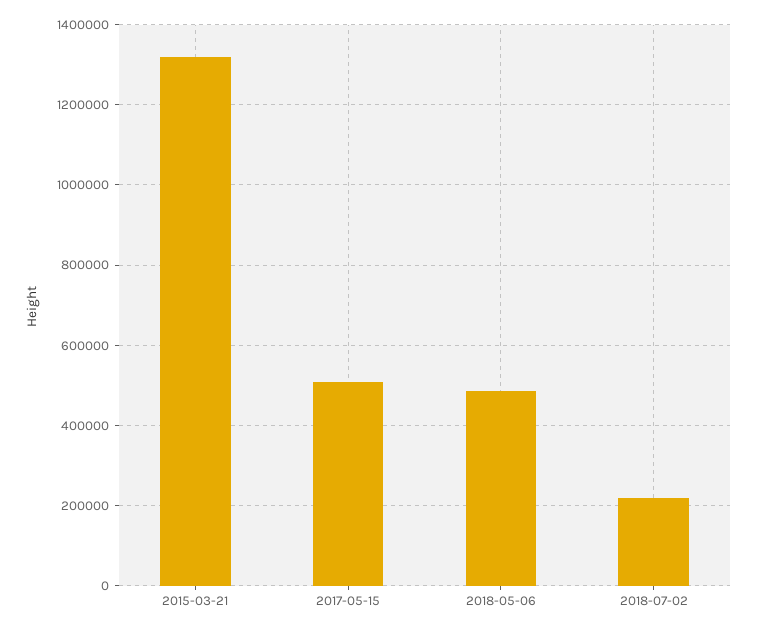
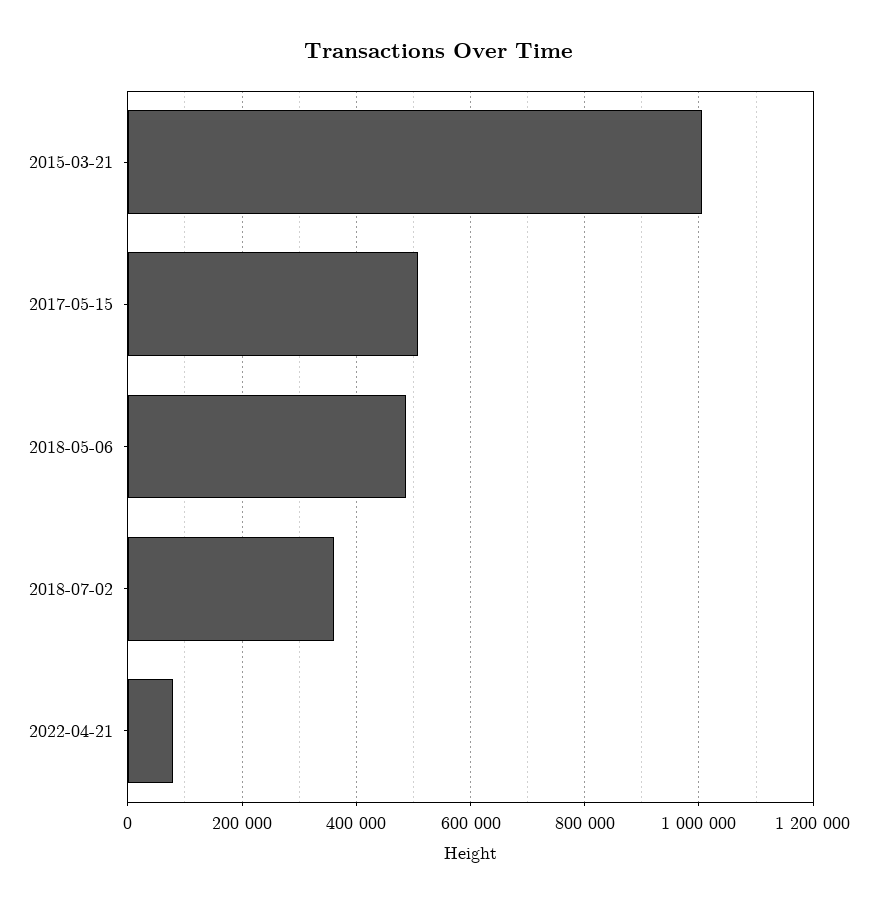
2015-03-21: 1320000 -> 1000000
2018-07-02: 220000 -> 360000
2022-04-21: none -> 80000

